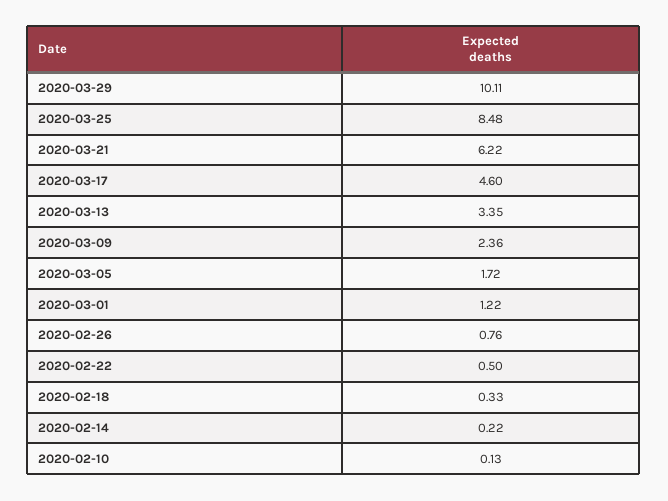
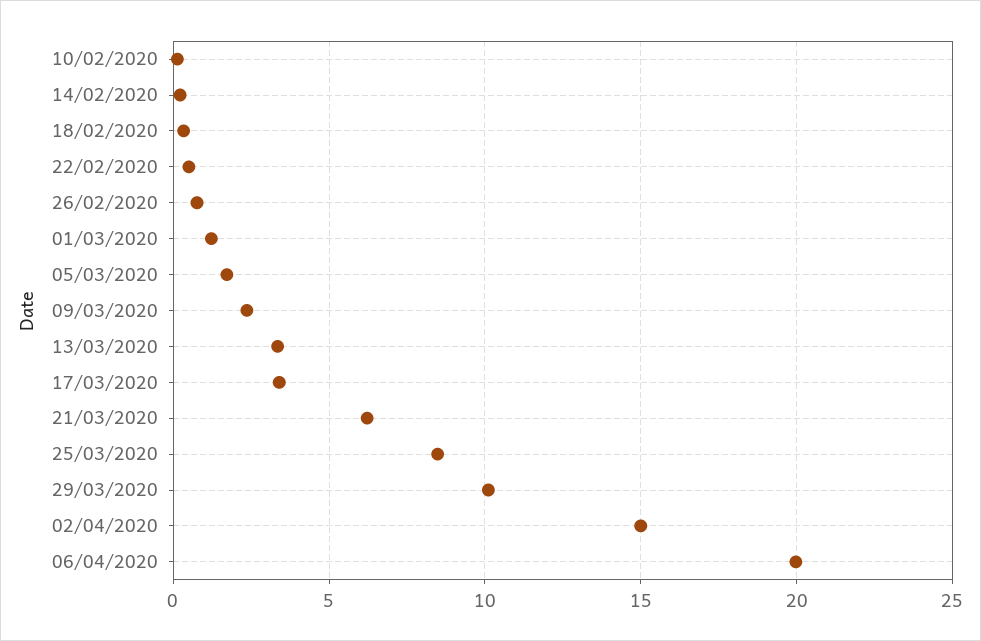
2020-03-17: 4.6 -> 3.5
02/04/2020: none -> 15
06/04/2020: none -> 20

